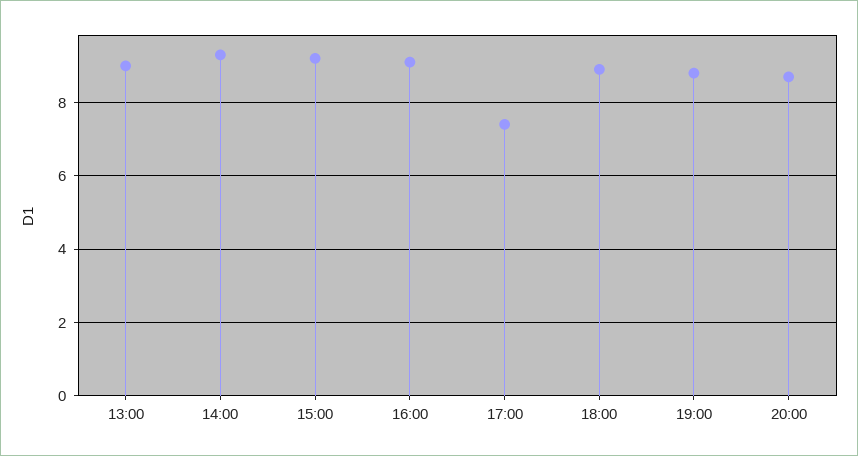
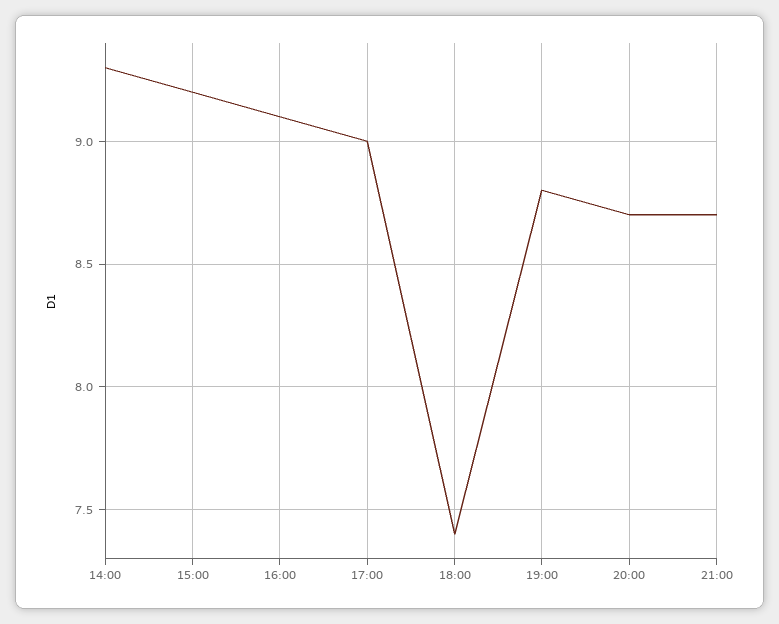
13:00: 9 -> none
17:00: 7.5 -> 9
18:00: 9 -> 7.4
21:00: none -> 8.7

